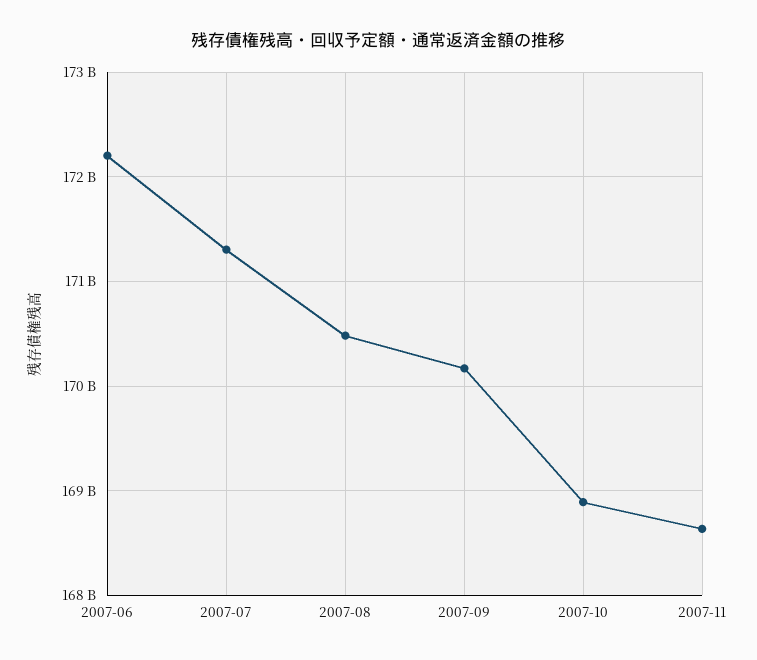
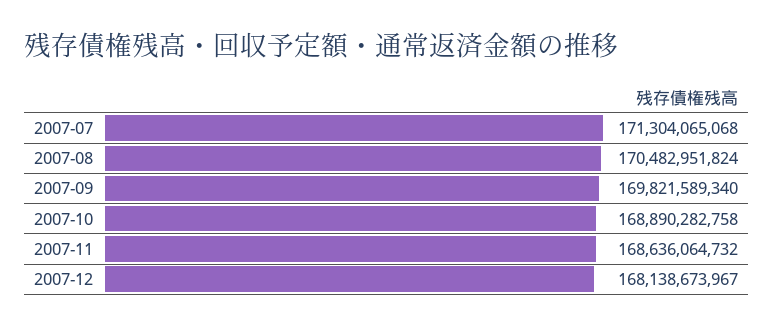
2007-06: 172200000000 -> none
2007-09: 170200000000 -> 169821589340
2007-12: none -> 168138673967

